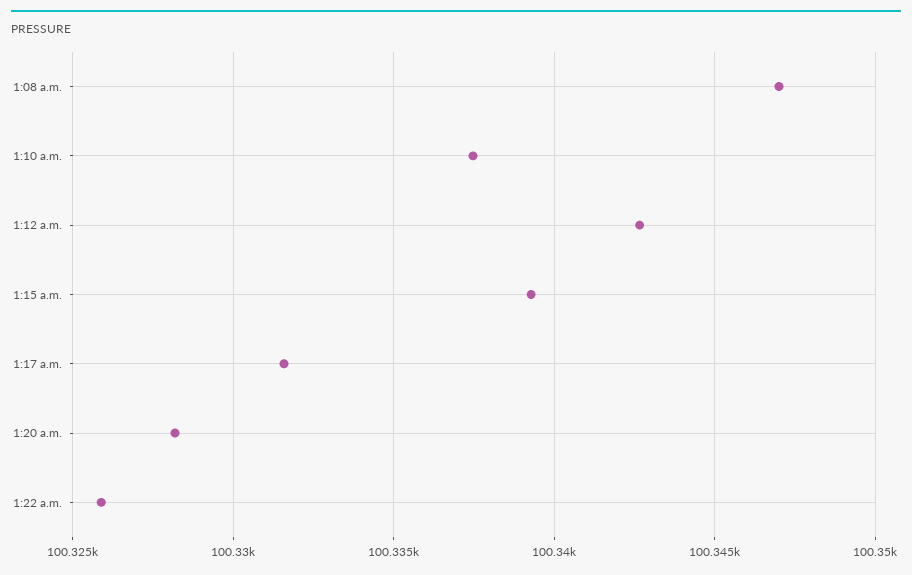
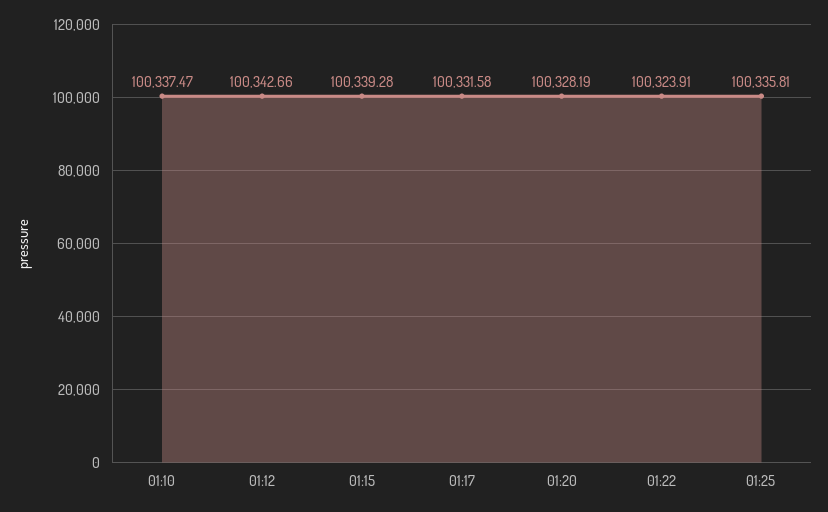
1:08 a.m.: 100347 -> none
1:22 a.m.: 100326 -> 100323.91
01:25: none -> 100335.81

